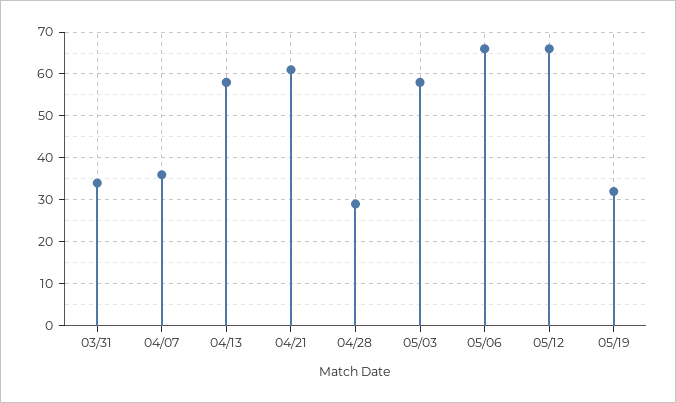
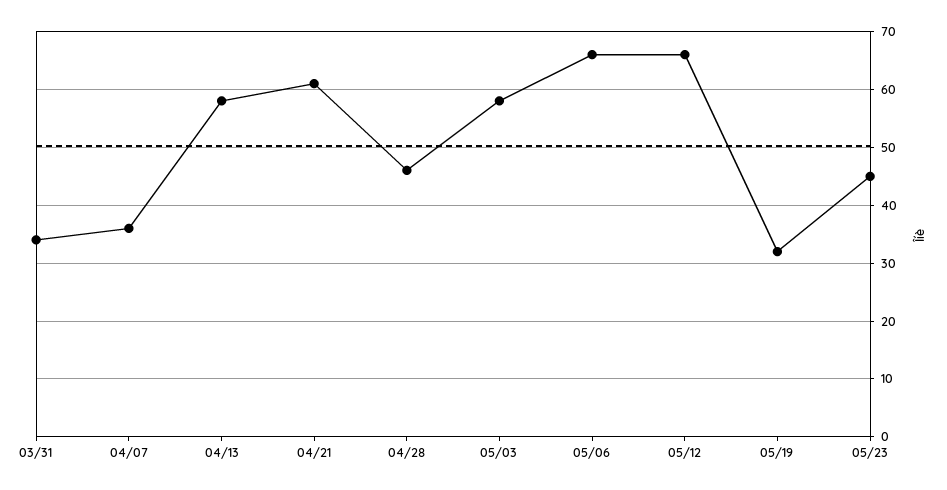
04/28: 30 -> 45
05/23: none -> 45

